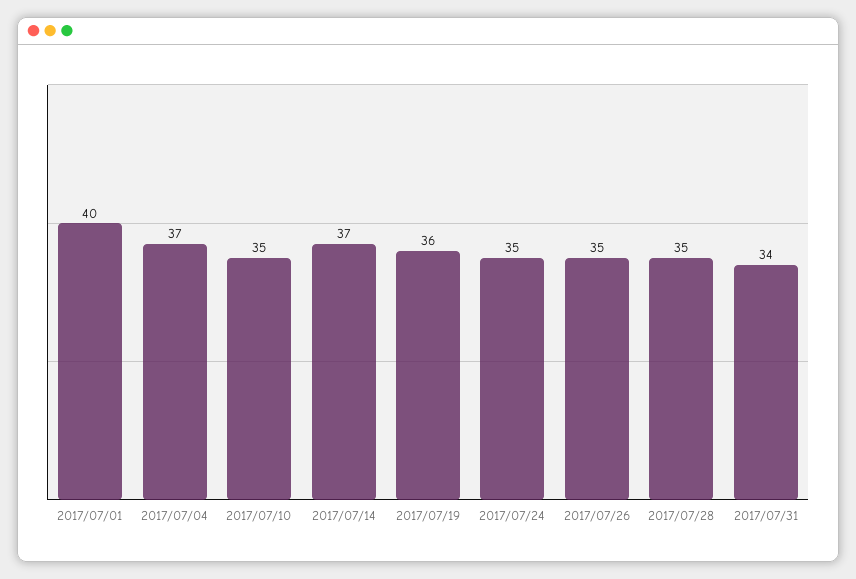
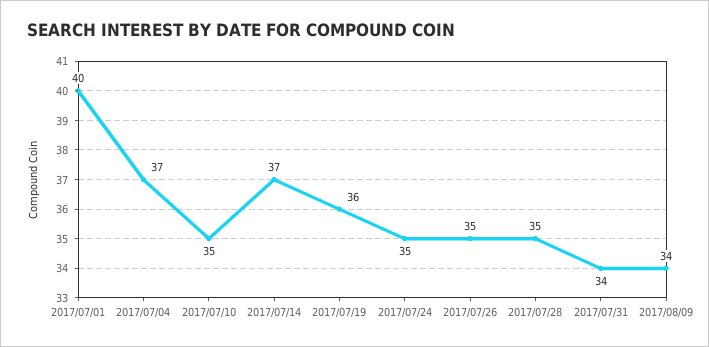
2017/08/09: none -> 34

